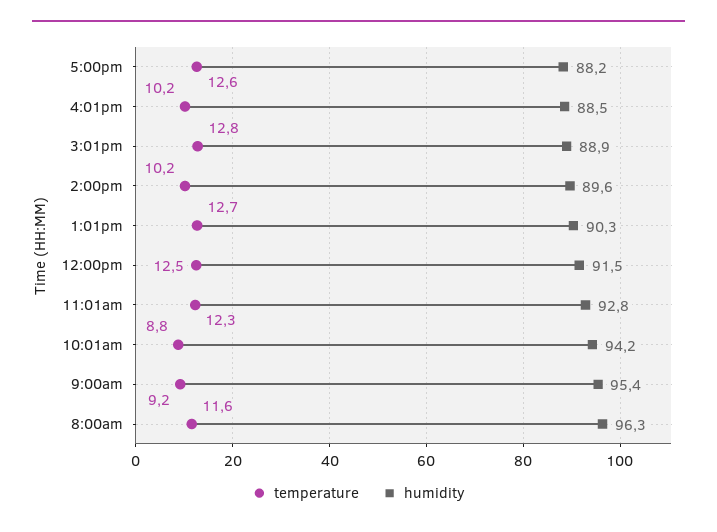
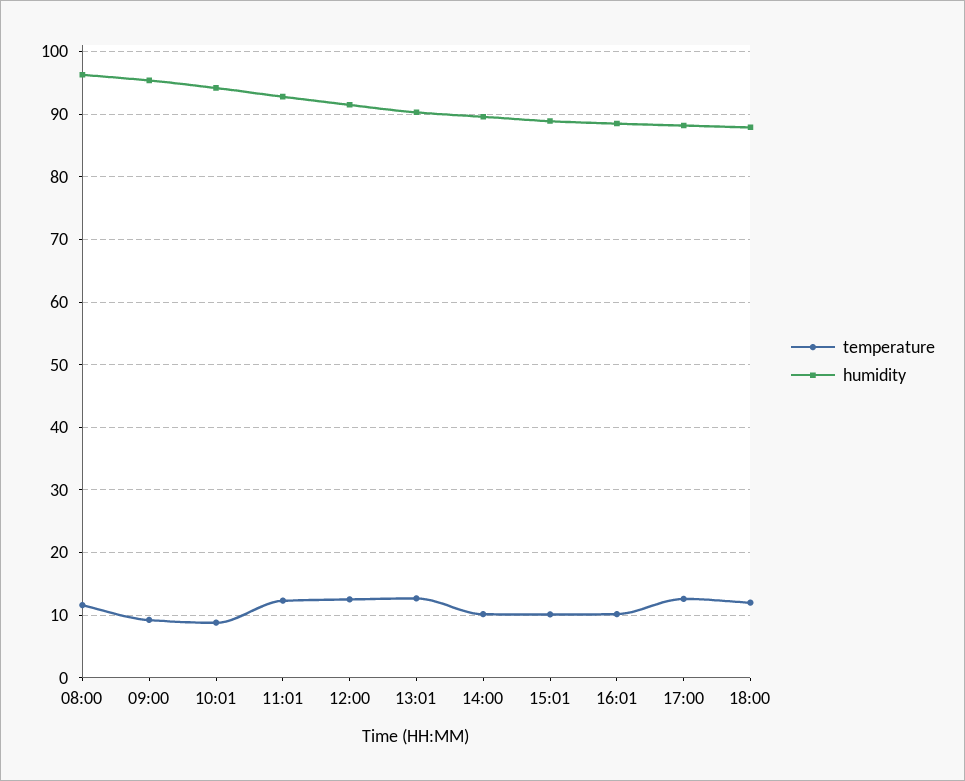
temperature, 3:01pm: 12.8 -> 10
temperature, 18:00: none -> 12
humidity, 18:00: none -> 88

